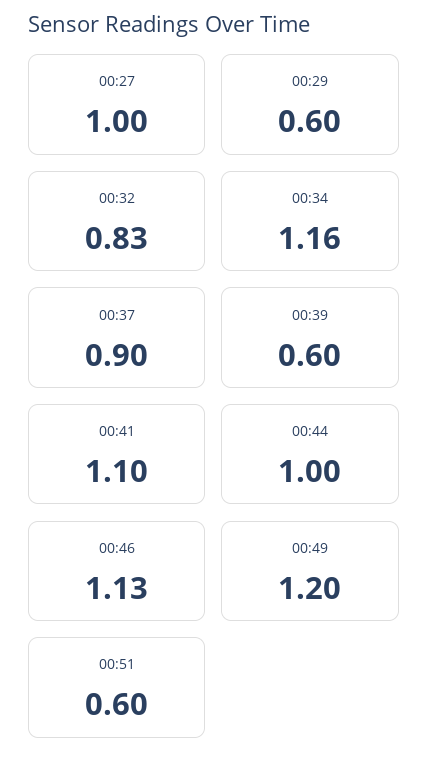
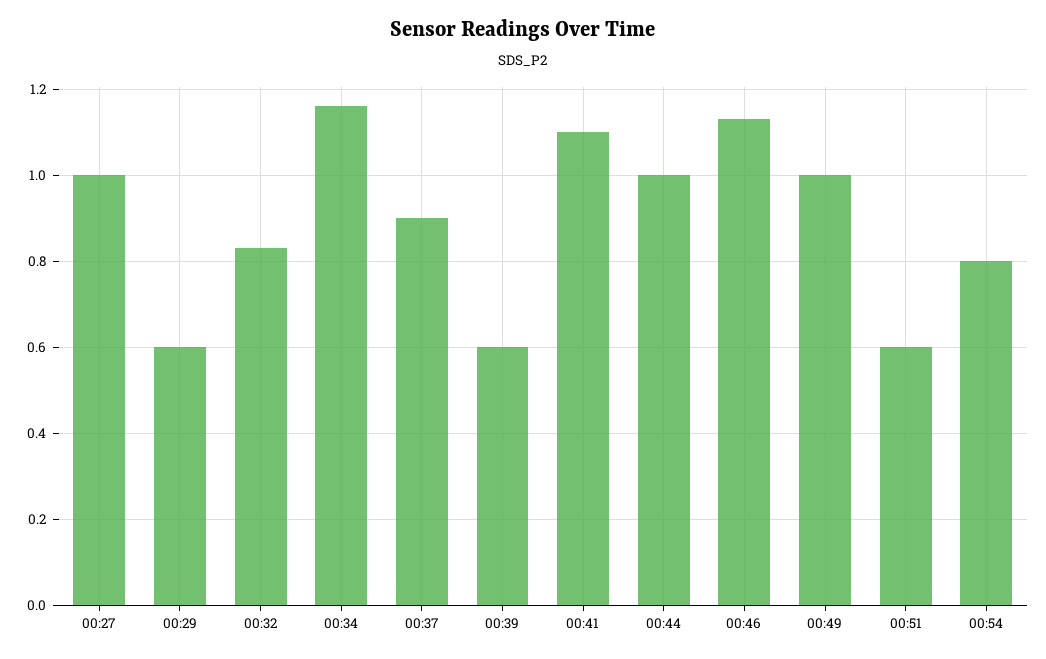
00:49: 1.2 -> 1
00:54: none -> 0.8

